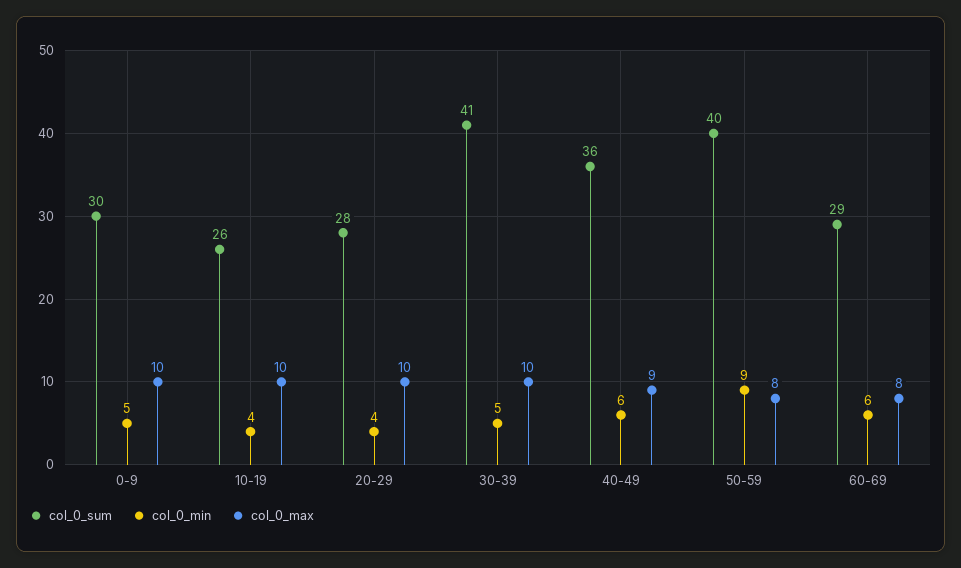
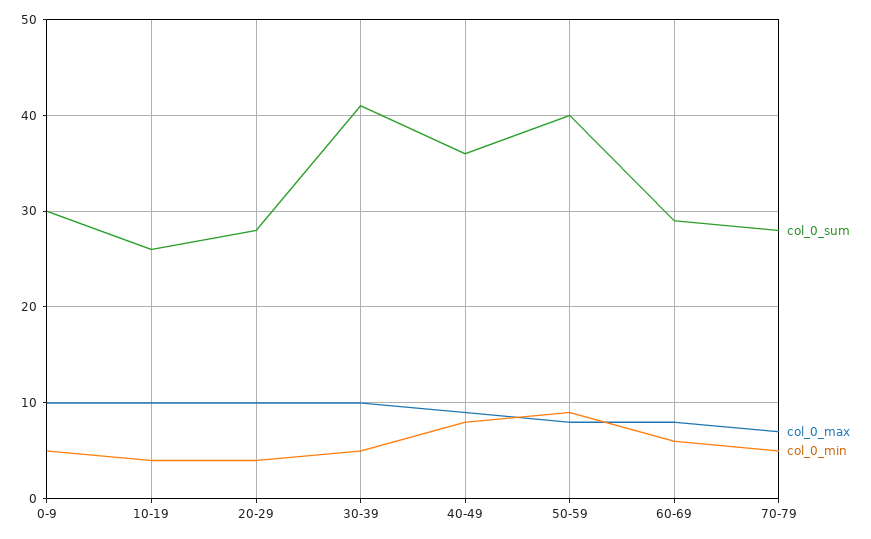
col_0_min, 40-49: 6 -> 8
col_0_sum, 70-79: none -> 28
col_0_max, 70-79: none -> 7
col_0_min, 70-79: none -> 5

